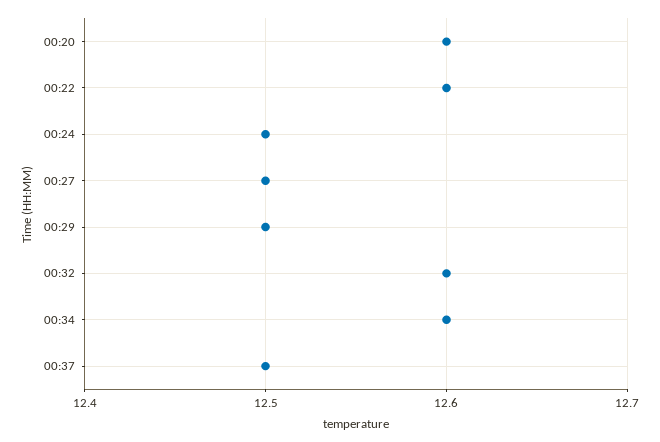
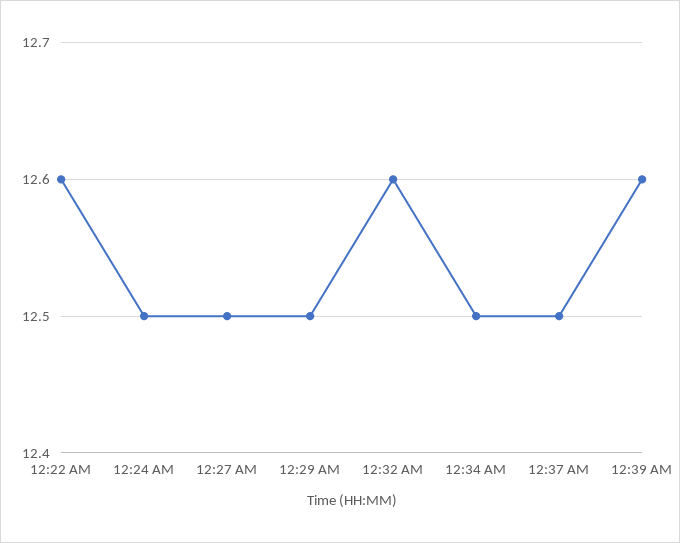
00:20: 12.6 -> none
00:34: 12.6 -> 12.5
12:39 AM: none -> 12.6

